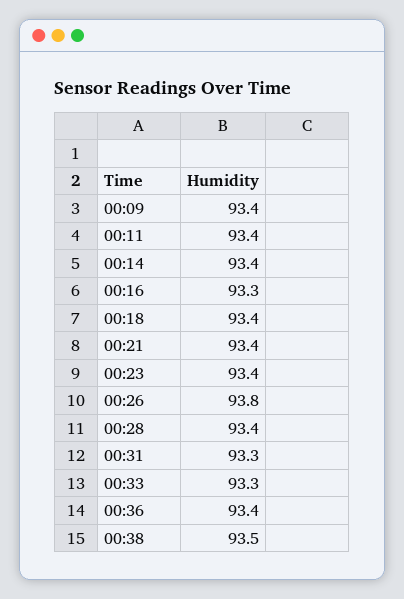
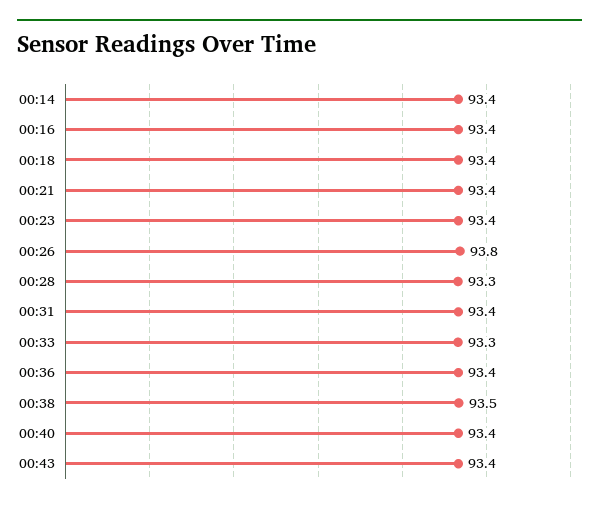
00:09: 93.4 -> none
00:11: 93.4 -> none
00:16: 93.3 -> 93.4
00:28: 93.4 -> 93.3
00:31: 93.3 -> 93.4
00:40: none -> 93.4
00:43: none -> 93.4

